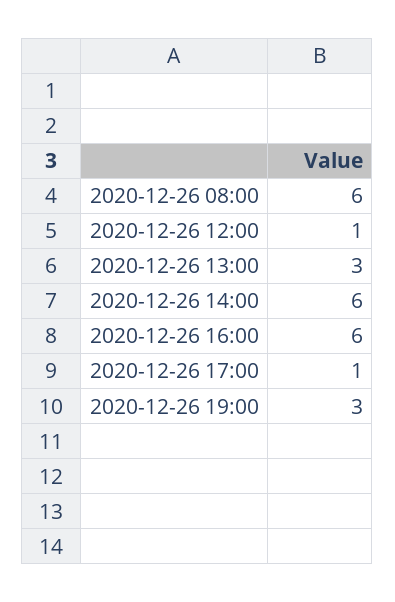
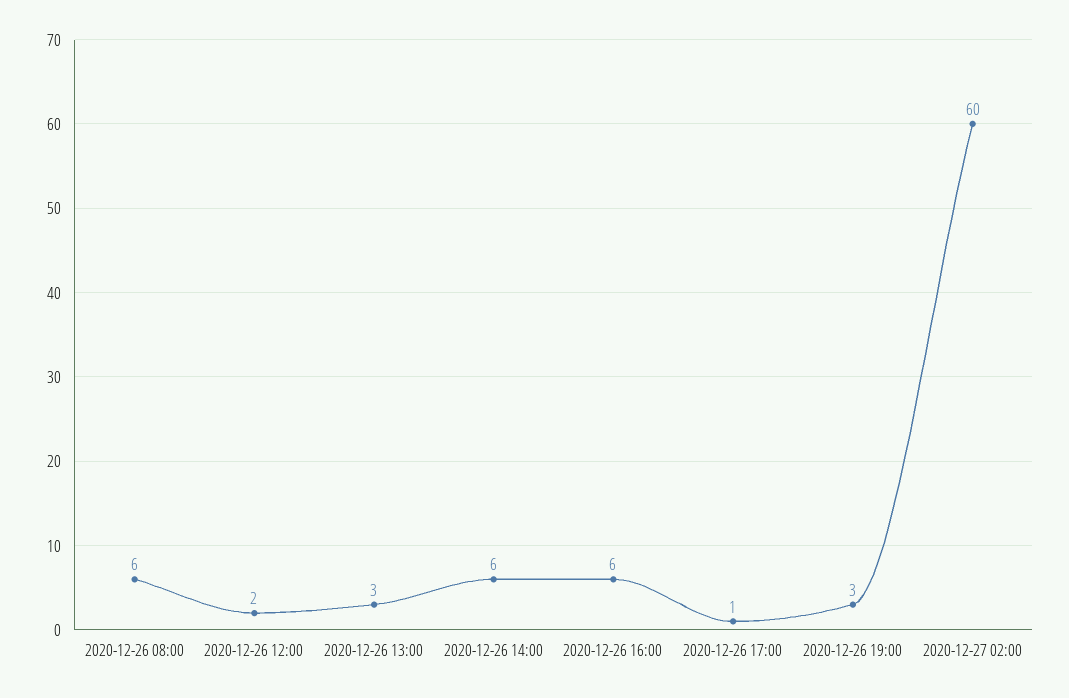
2020-12-26 12:00: 1 -> 2
2020-12-27 02:00: none -> 60

